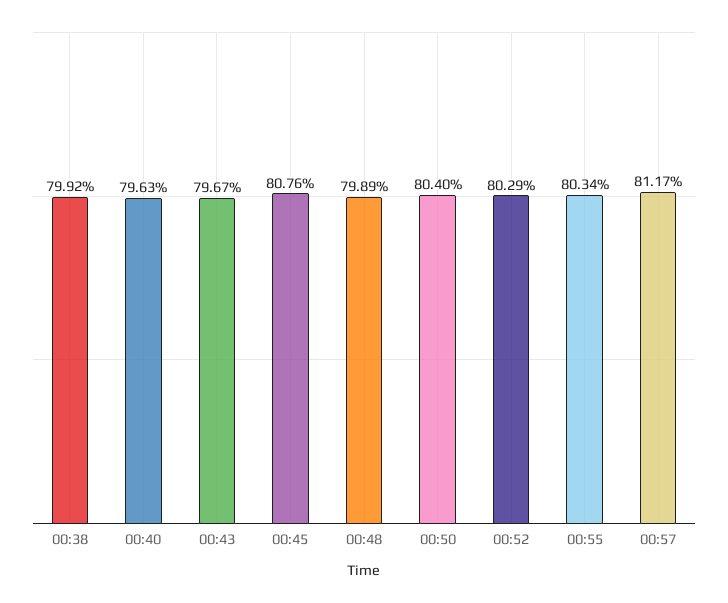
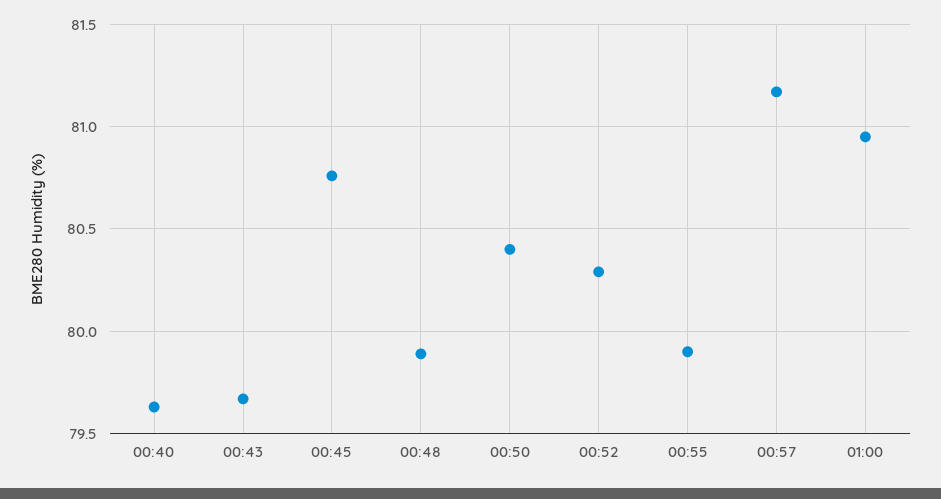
00:38: 79.92 -> none
00:55: 80.34 -> 79.9
01:00: none -> 80.95

